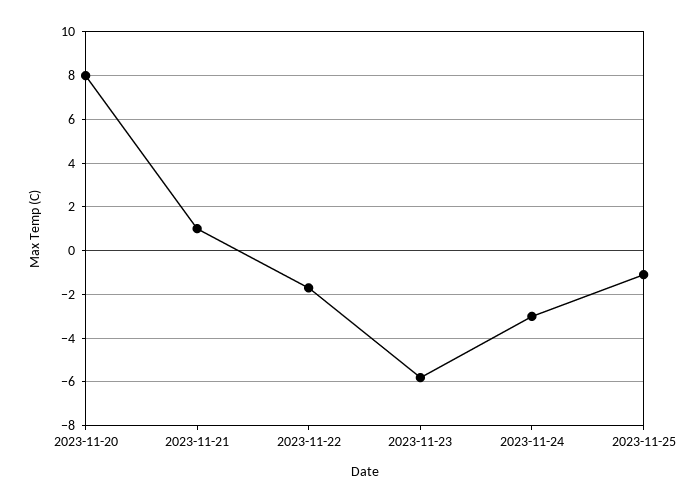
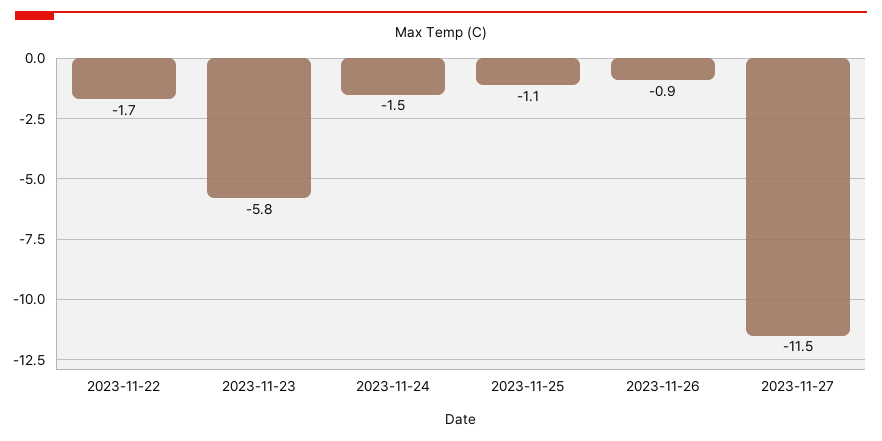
2023-11-20: 8 -> none
2023-11-21: 1 -> none
2023-11-24: -3 -> -1.5
2023-11-26: none -> -0.9
2023-11-27: none -> -11.5

